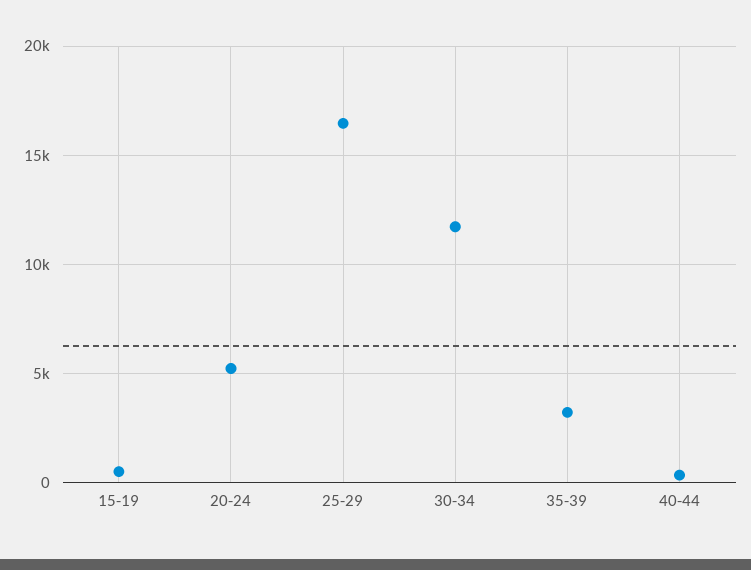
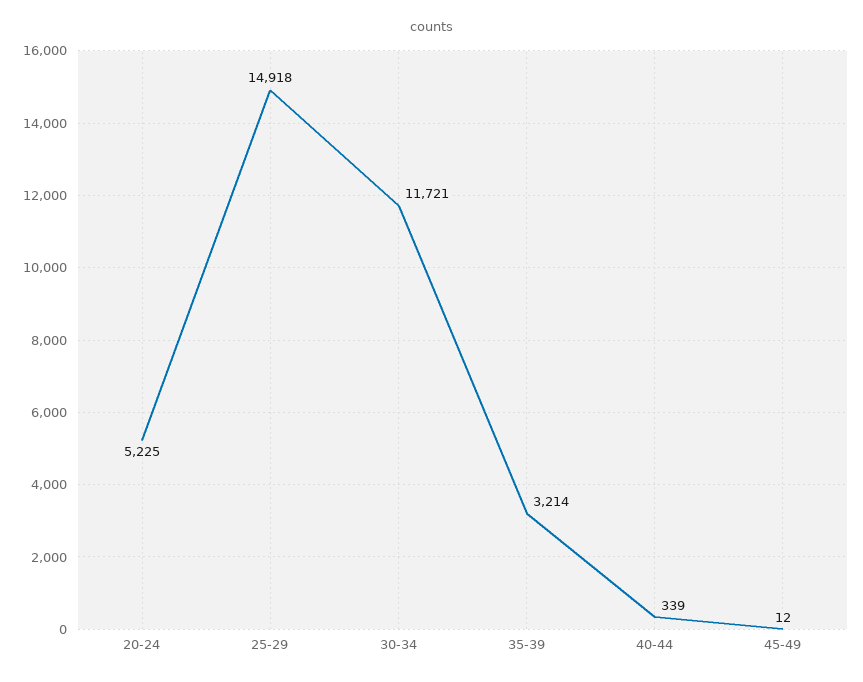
15-19: 500 -> none
25-29: 16500 -> 14918
45-49: none -> 12

